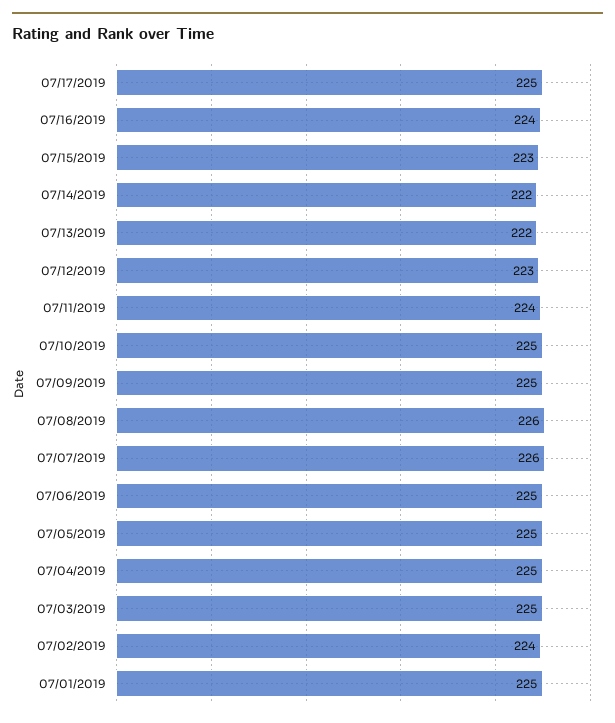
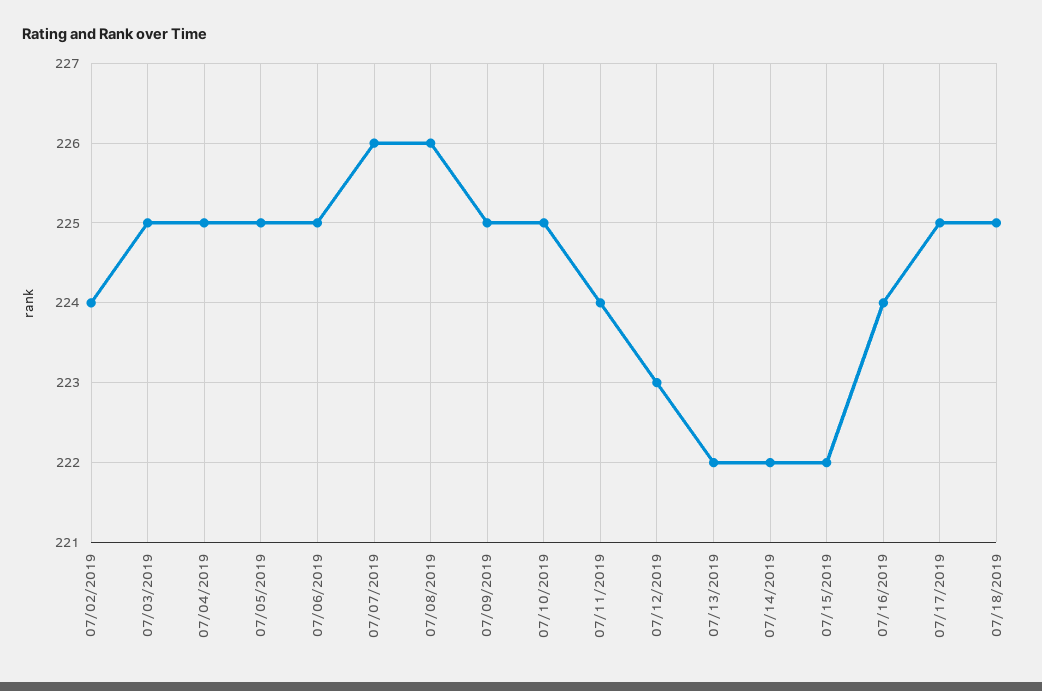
07/15/2019: 223 -> 222
07/01/2019: 225 -> none
07/18/2019: none -> 225

